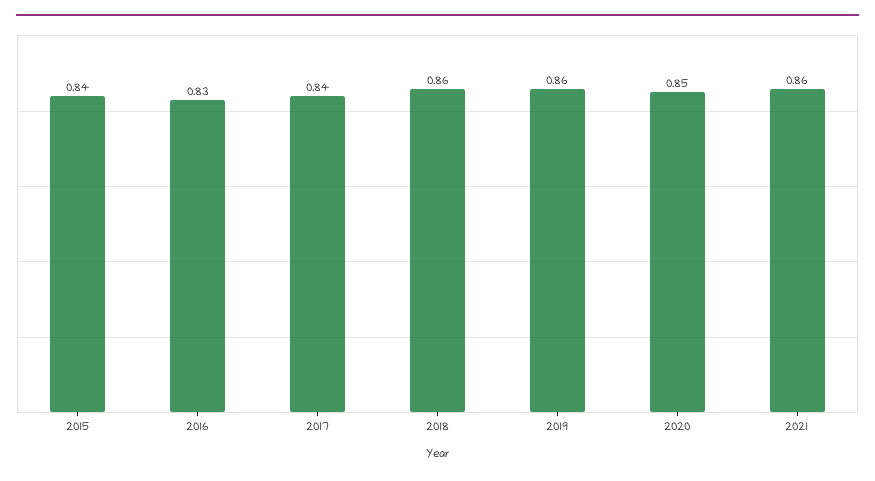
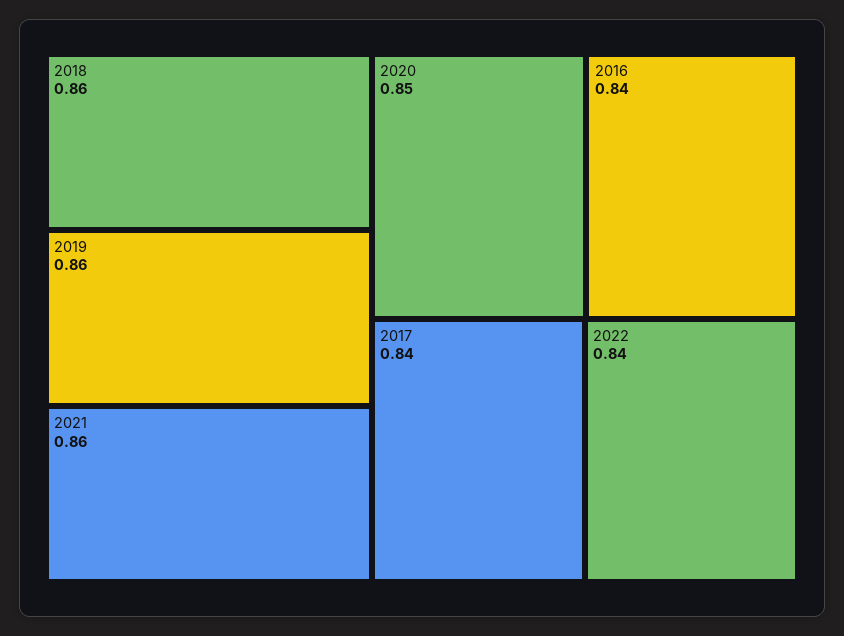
2015: 0.84 -> none
2016: 0.83 -> 0.84
2022: none -> 0.84

